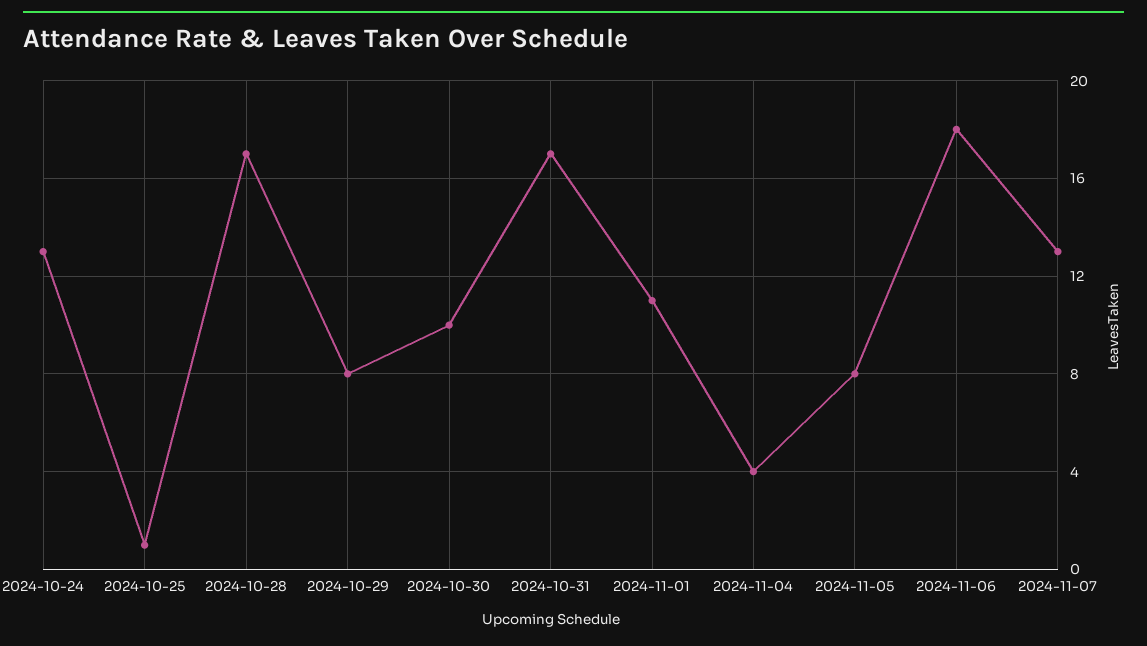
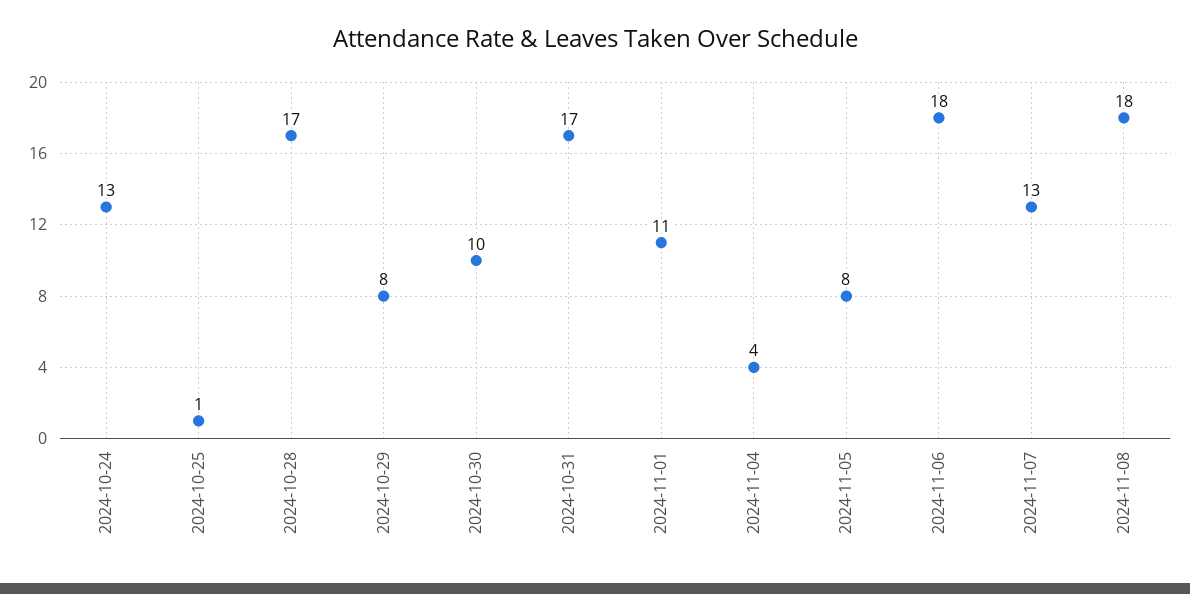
2024-11-08: none -> 18

